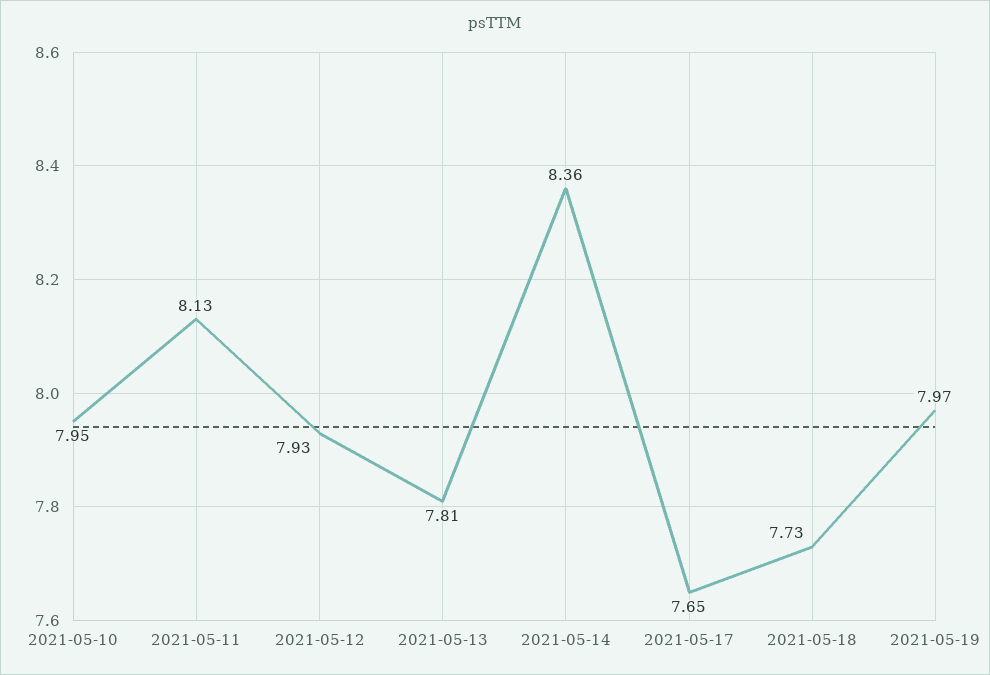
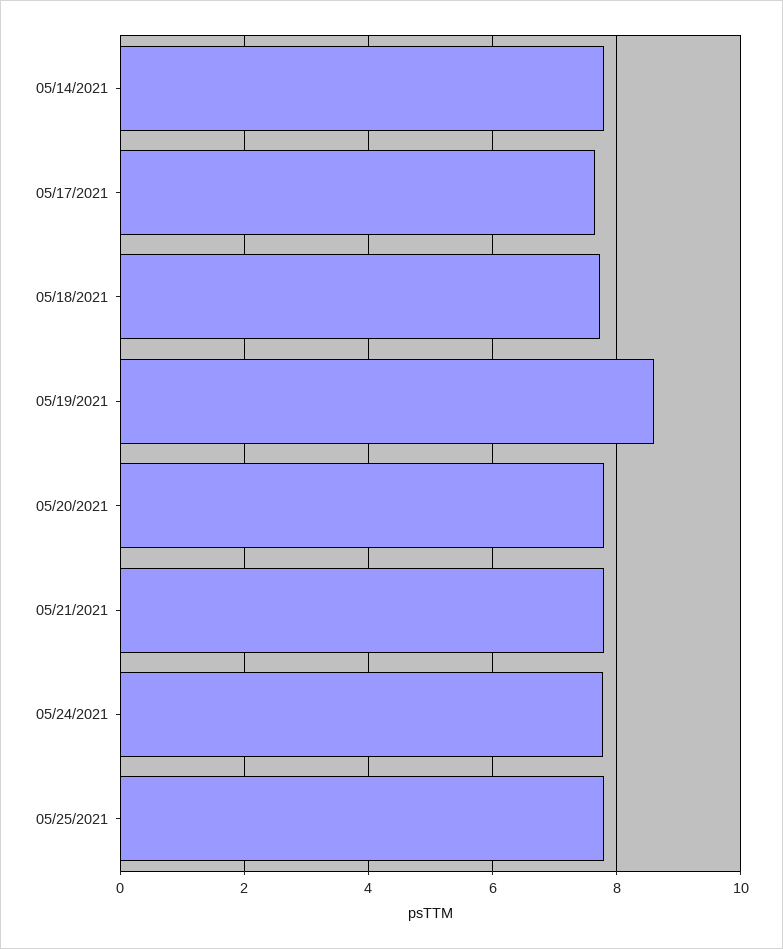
2021-05-10: 7.95 -> none
2021-05-11: 8.13 -> none
2021-05-12: 7.93 -> none
2021-05-13: 7.81 -> none
2021-05-14: 8.36 -> 7.8
2021-05-19: 7.97 -> 8.6
05/20/2021: none -> 7.8
05/21/2021: none -> 7.8
05/24/2021: none -> 7.8
05/25/2021: none -> 7.8

